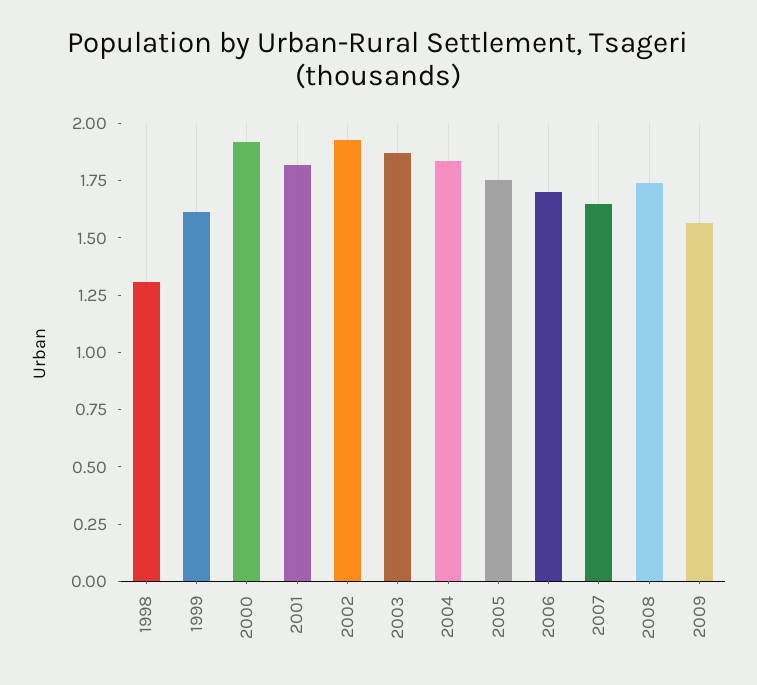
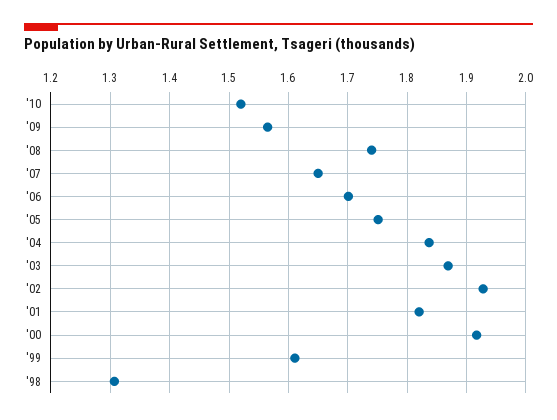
'10: none -> 1.52

